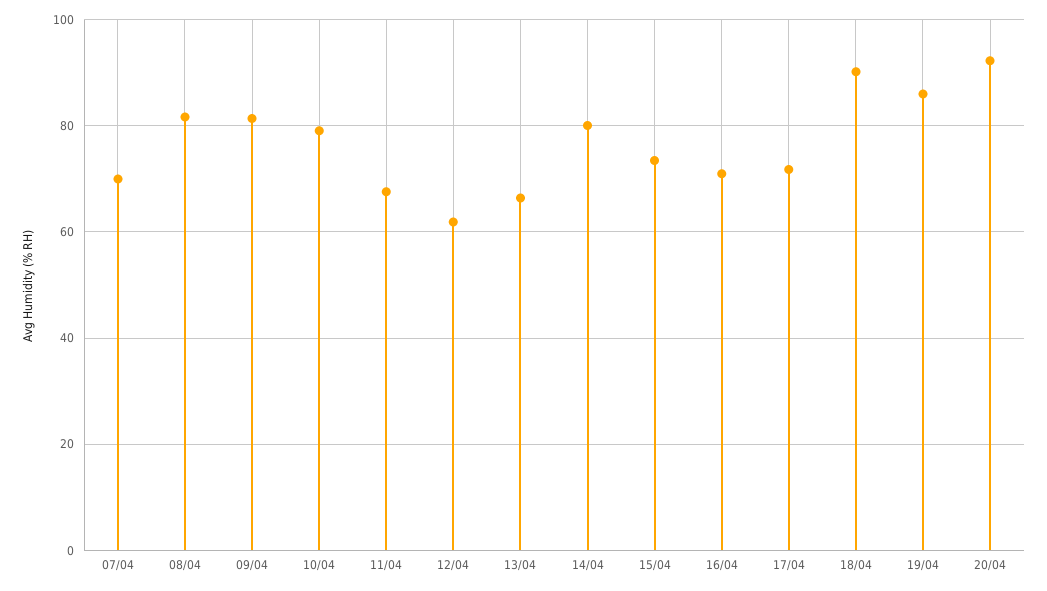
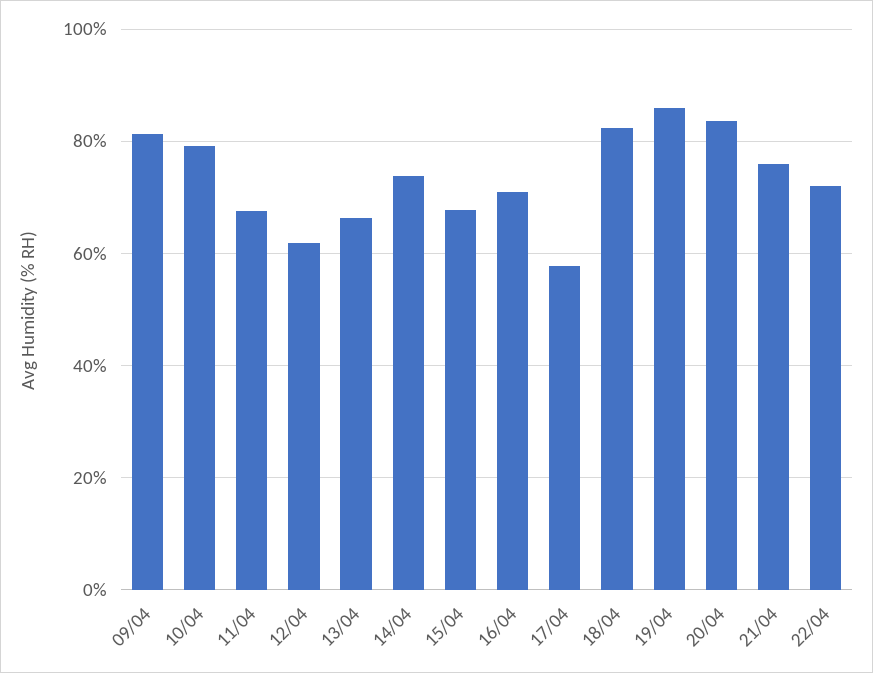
07/04: 70 -> none
08/04: 82 -> none
14/04: 80 -> 74
15/04: 74 -> 68
17/04: 72 -> 58
18/04: 90 -> 82
20/04: 92 -> 84
21/04: none -> 76
22/04: none -> 72

